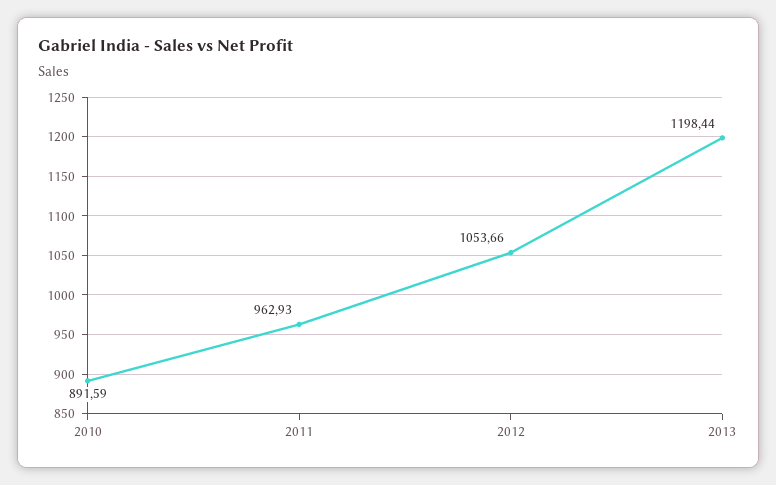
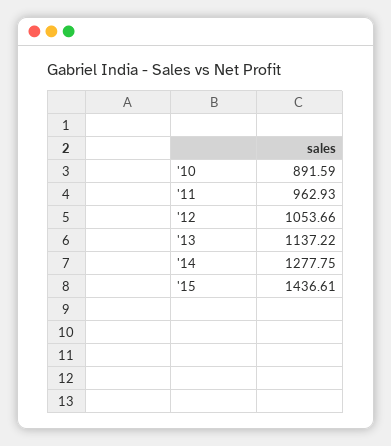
2013: 1198.44 -> 1137.22
'14: none -> 1277.75
'15: none -> 1436.61

